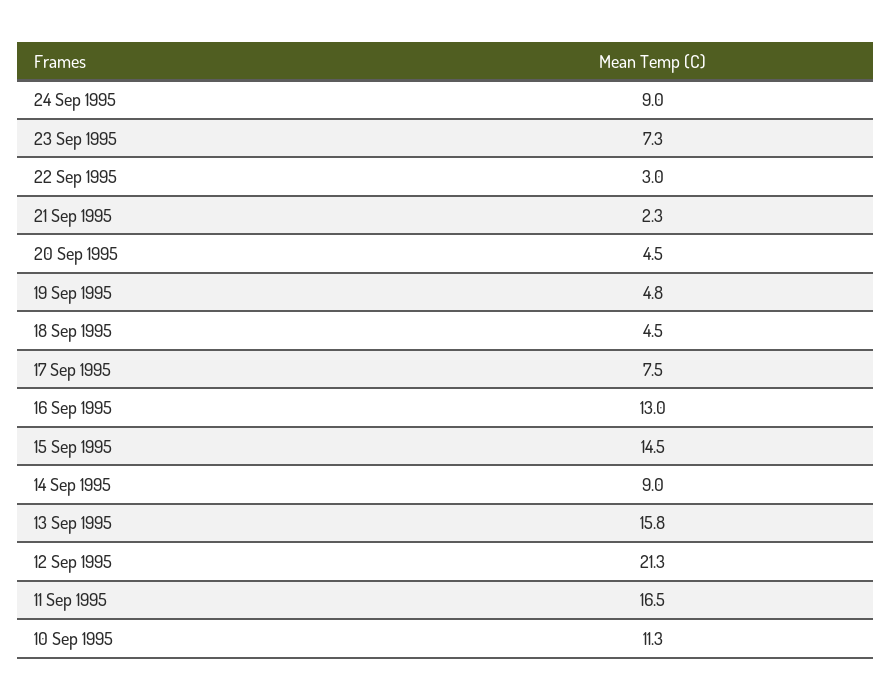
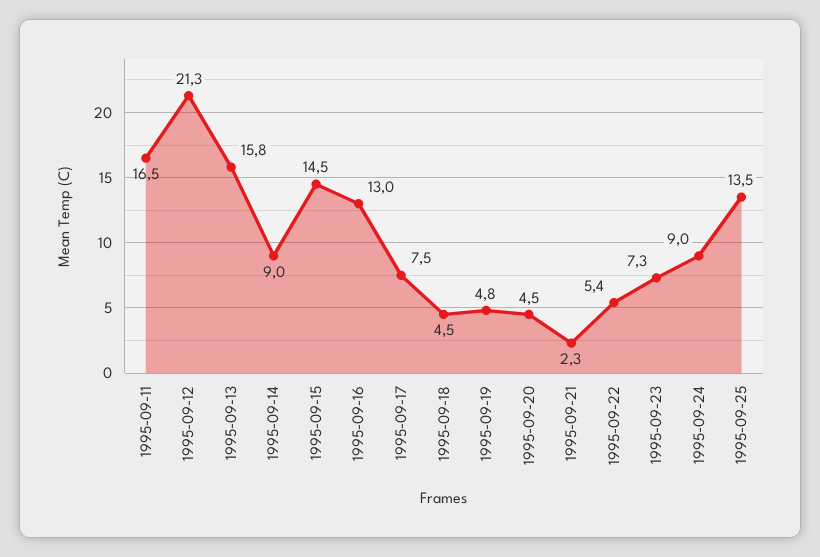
22 Sep 1995: 3 -> 5.4
10 Sep 1995: 11.3 -> none
1995-09-25: none -> 13.5

